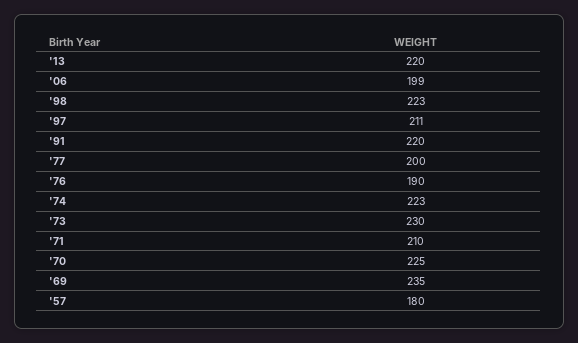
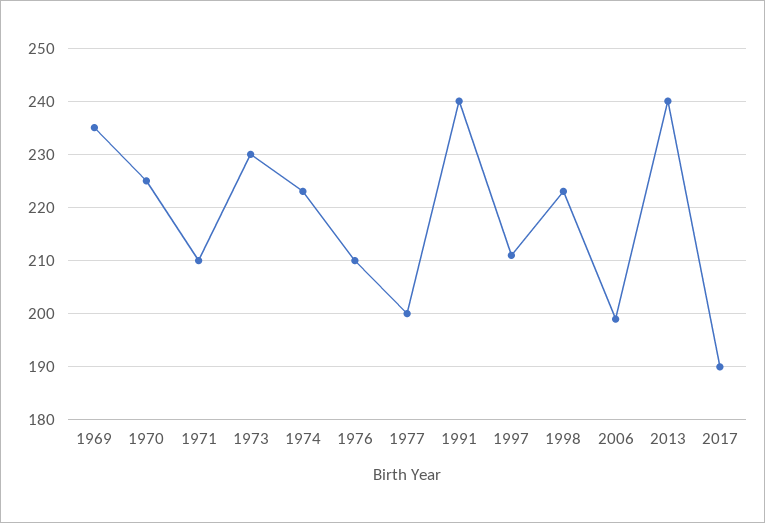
'13: 220 -> 240
'91: 220 -> 240
'76: 190 -> 210
'57: 180 -> none
2017: none -> 190

